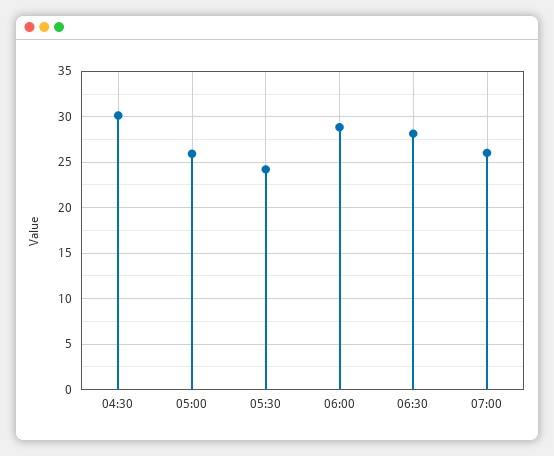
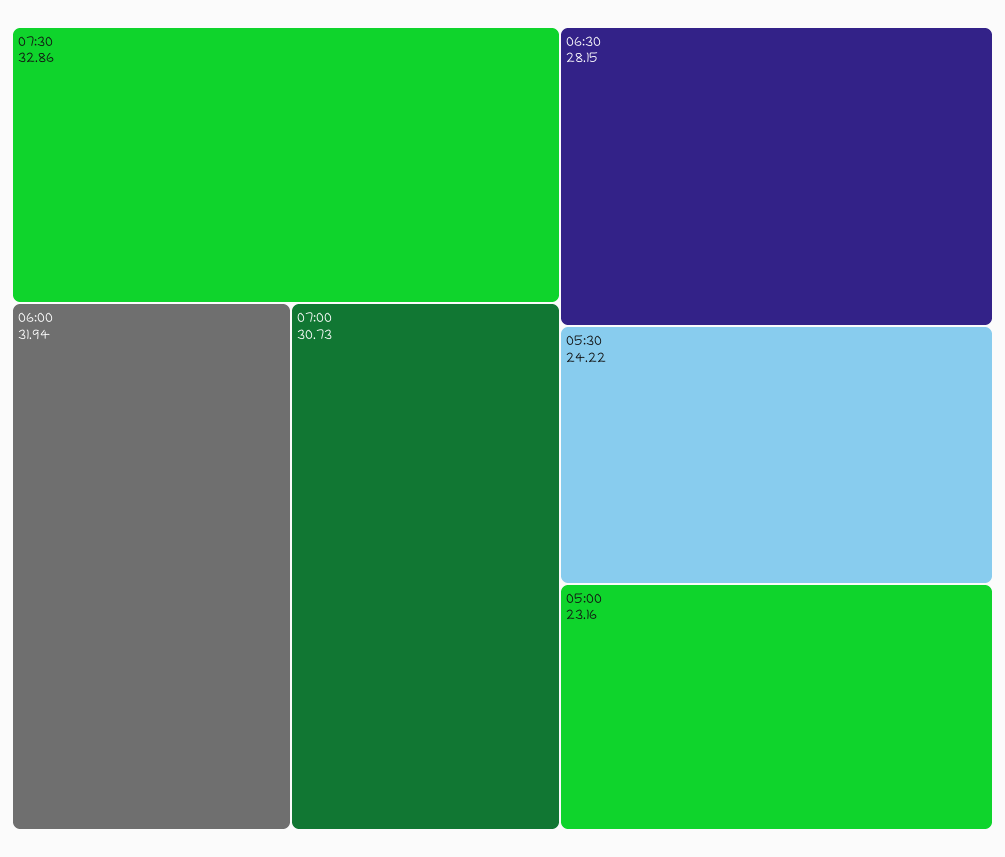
04:30: 30 -> none
05:00: 26 -> 23.16
06:00: 29 -> 31.94
07:00: 26 -> 30.73
07:30: none -> 32.86

